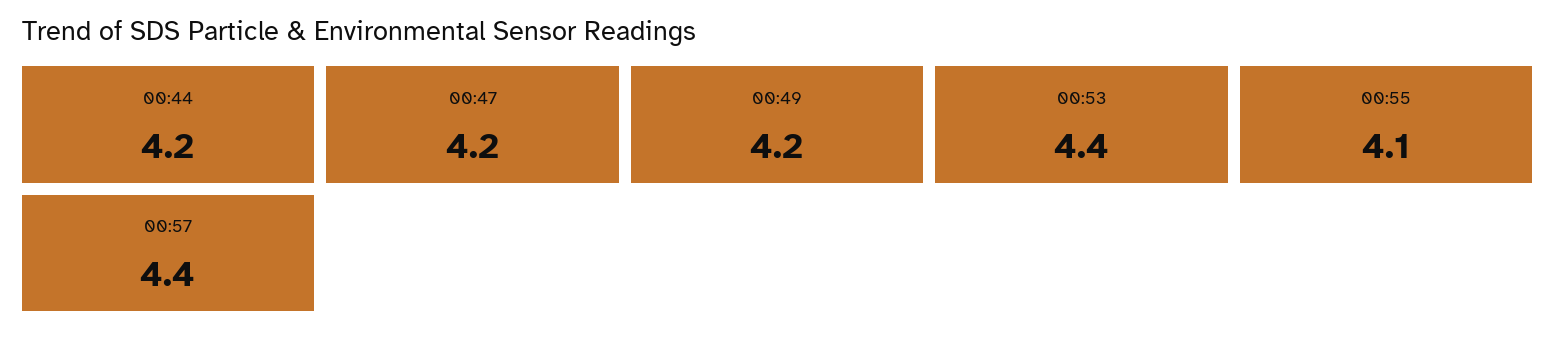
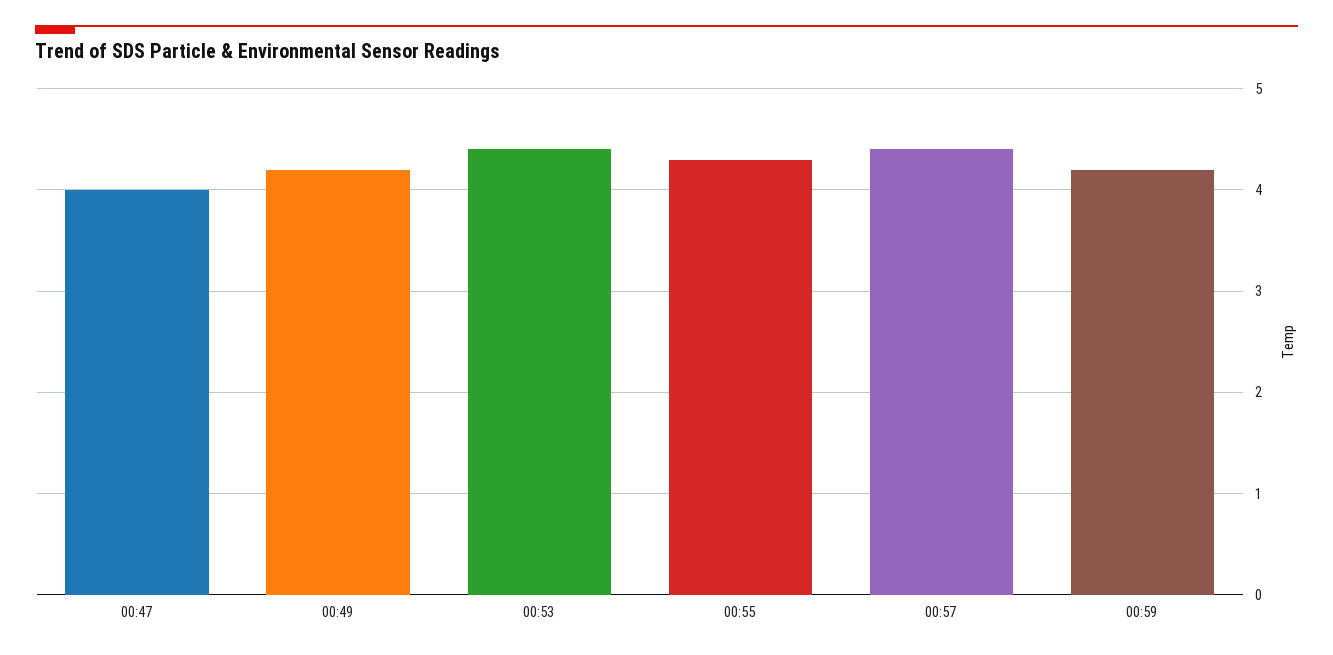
00:44: 4.2 -> none
00:47: 4.2 -> 4
00:55: 4.1 -> 4.3
00:59: none -> 4.2

